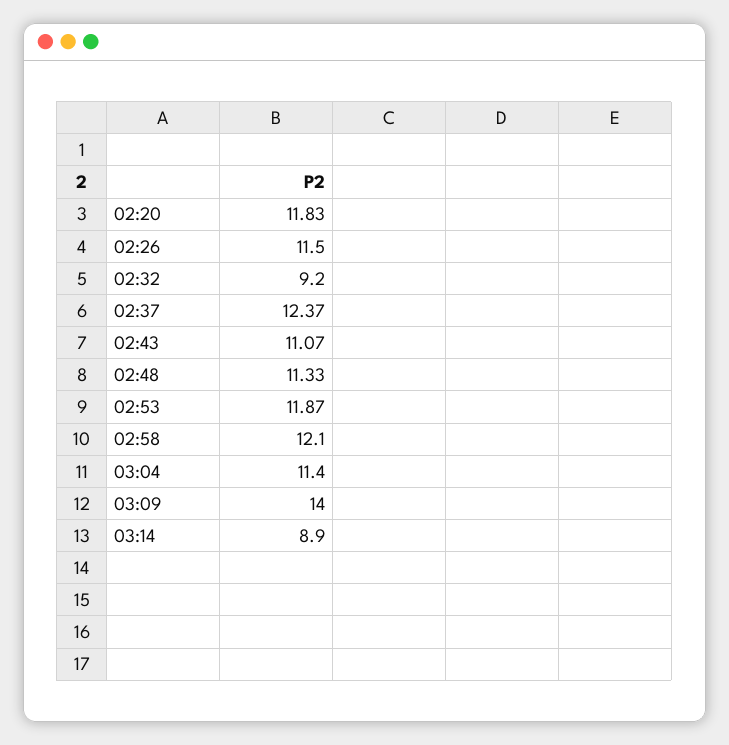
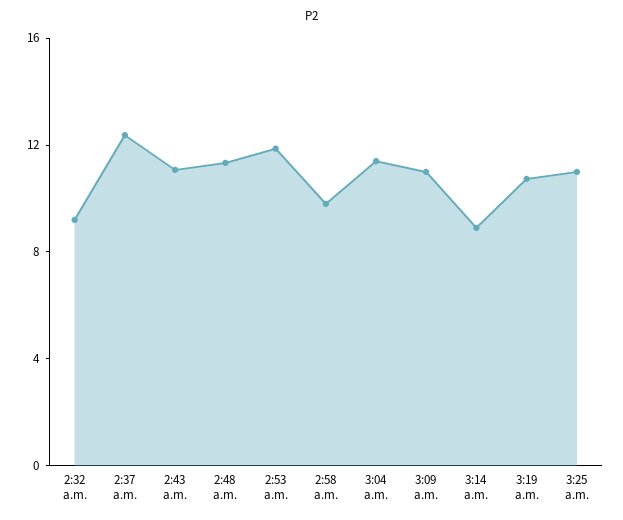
02:20: 11.83 -> none
02:26: 11.5 -> none
02:58: 12.1 -> 10
03:09: 14 -> 11
3:19 a.m.: none -> 11
3:25 a.m.: none -> 11

